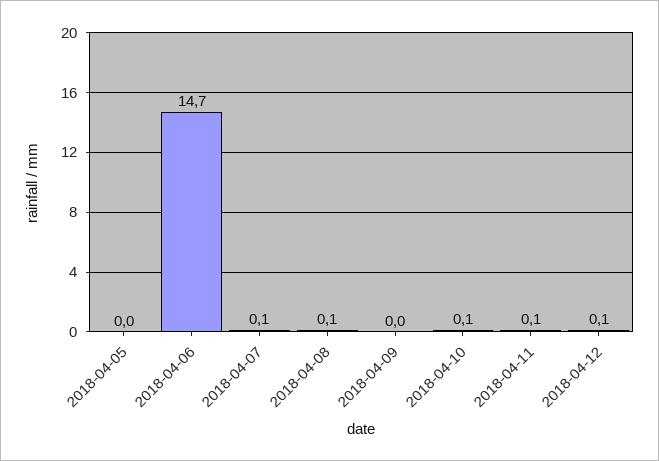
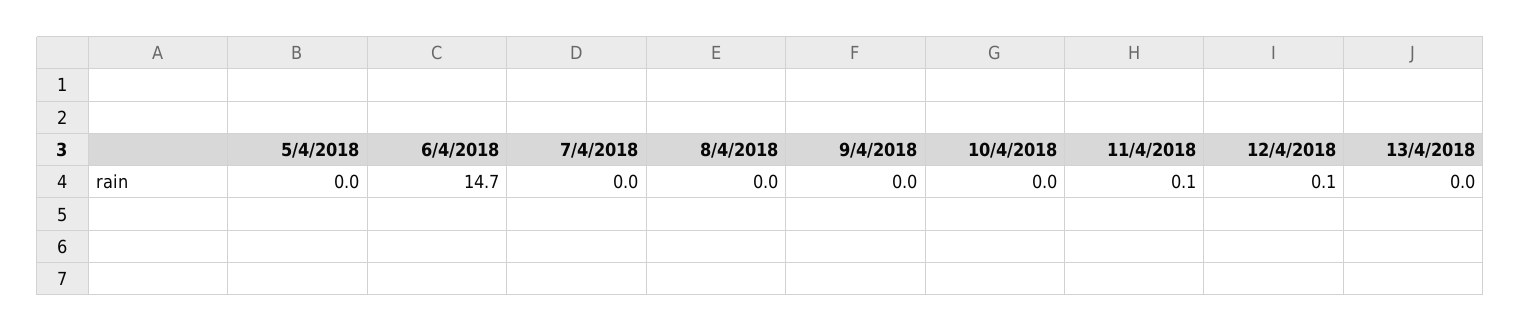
2018-04-07: 0.1 -> 0
2018-04-08: 0.1 -> 0
2018-04-10: 0.1 -> 0
13/4/2018: none -> 0

